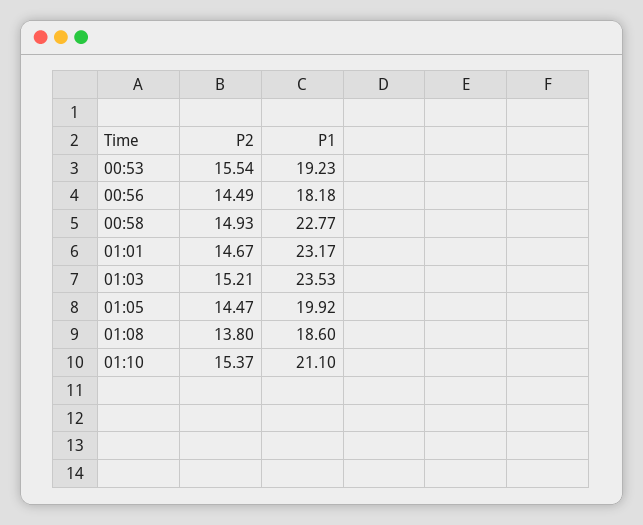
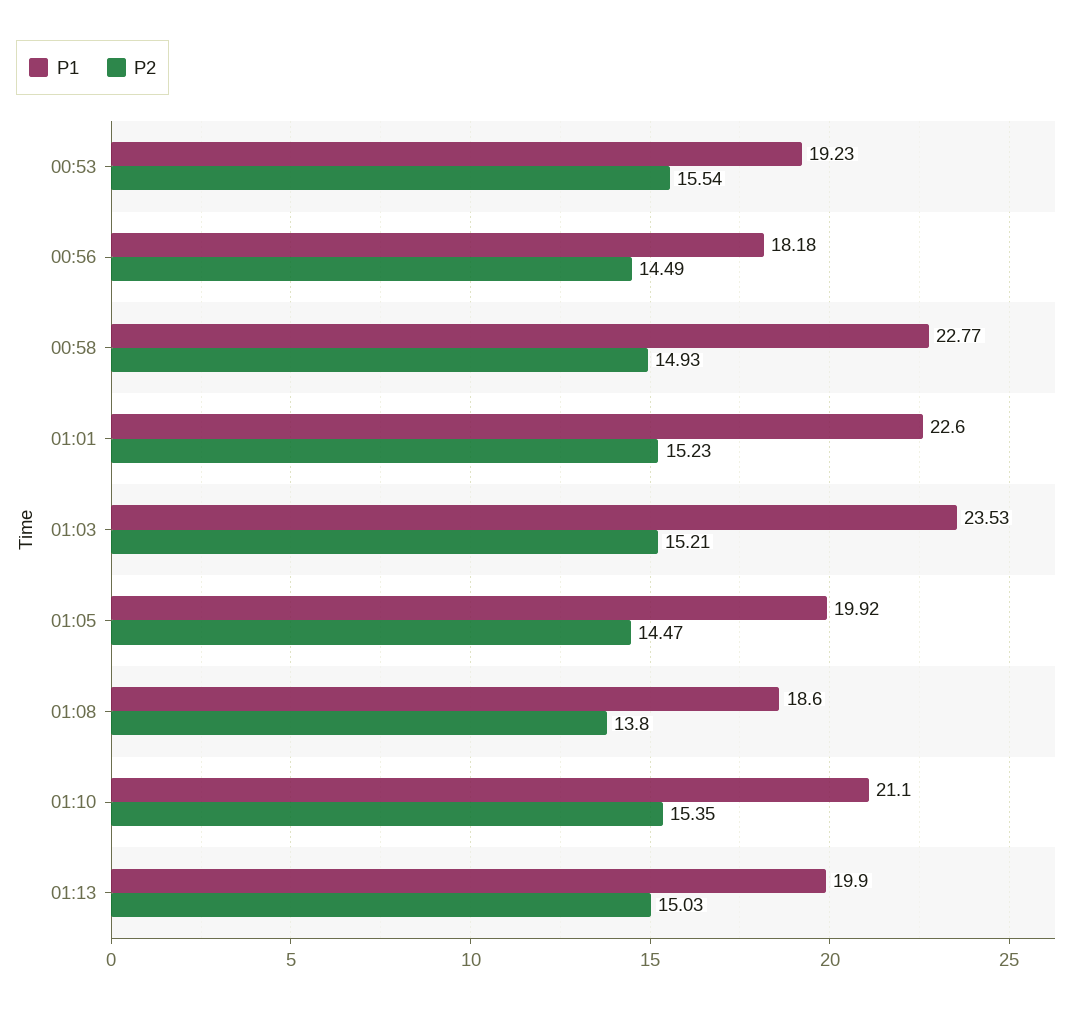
P2, 01:01: 14.67 -> 15.23
P1, 01:01: 23.17 -> 22.6
P2, 01:10: 15.37 -> 15.35
P1, 01:13: none -> 19.9
P2, 01:13: none -> 15.03

